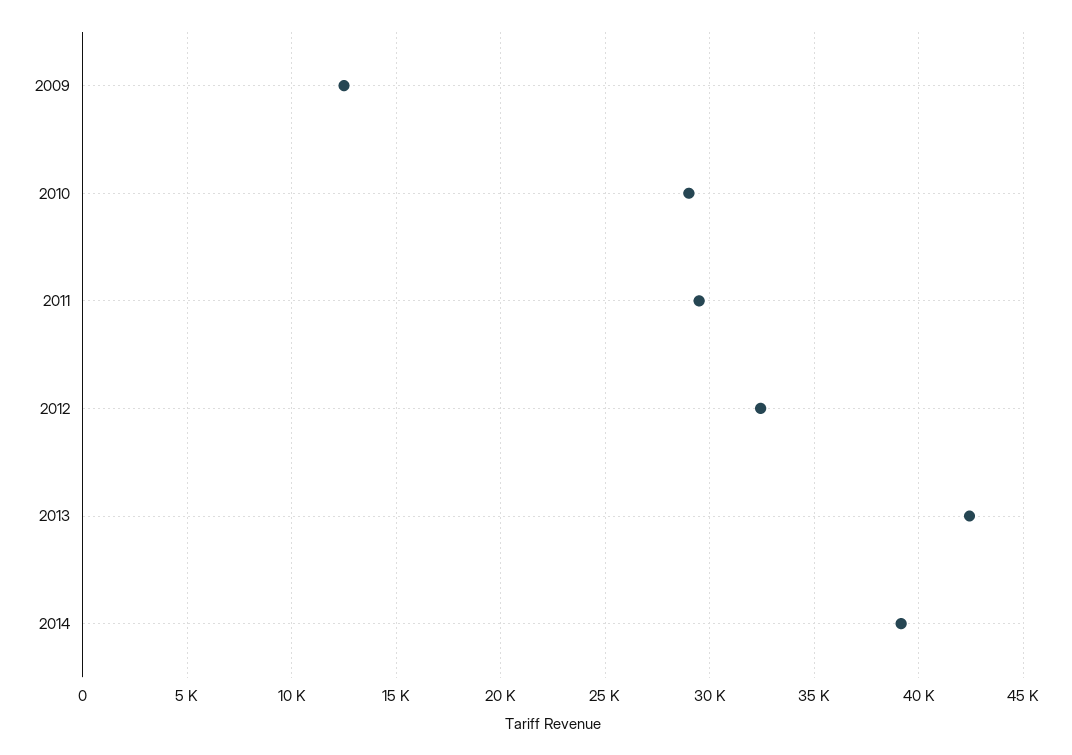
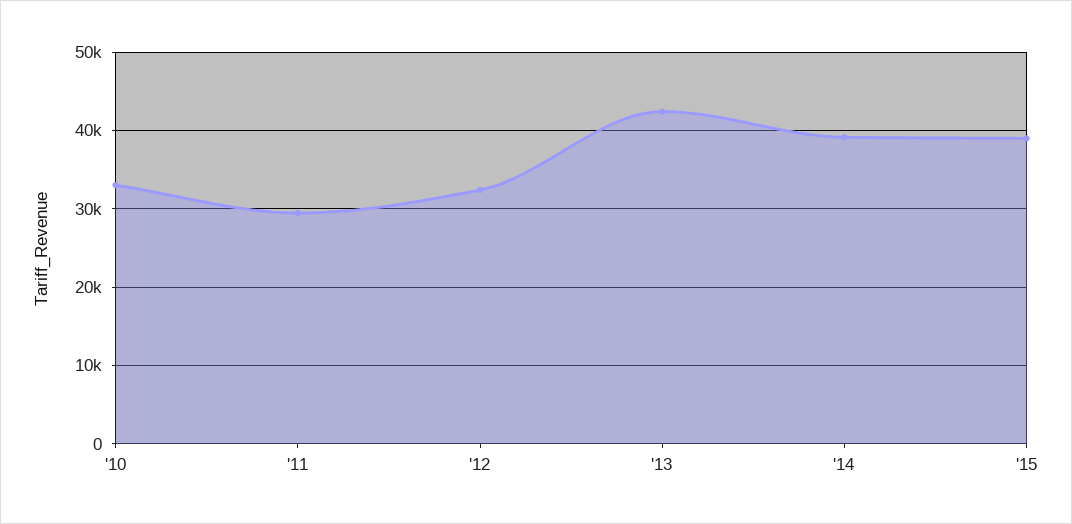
2009: 12500 -> none
2010: 29000 -> 33000
'15: none -> 39000

